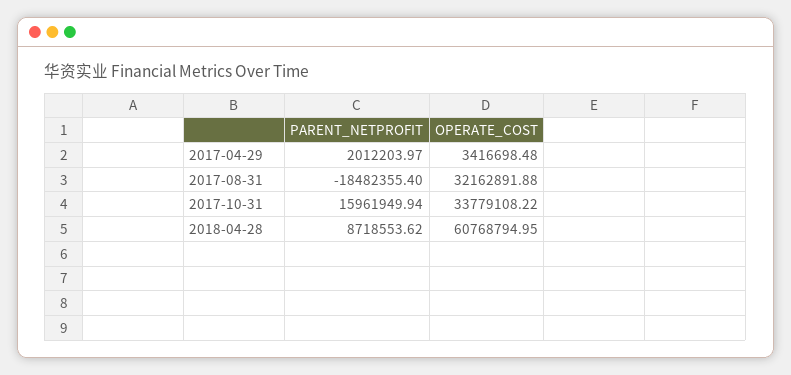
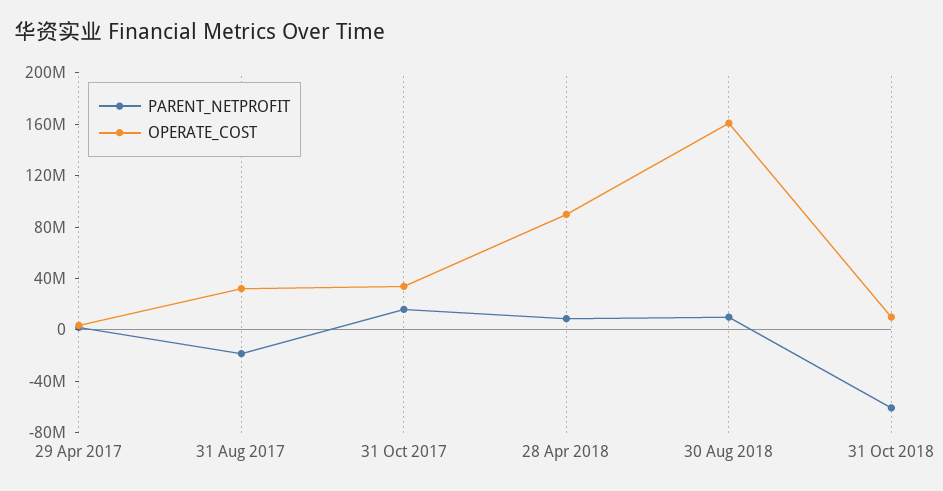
OPERATE_COST, 2018-04-28: 60768794.95 -> 90000000
PARENT_NETPROFIT, 30 Aug 2018: none -> 10000000
OPERATE_COST, 30 Aug 2018: none -> 160000000
PARENT_NETPROFIT, 31 Oct 2018: none -> -60000000
OPERATE_COST, 31 Oct 2018: none -> 10000000

